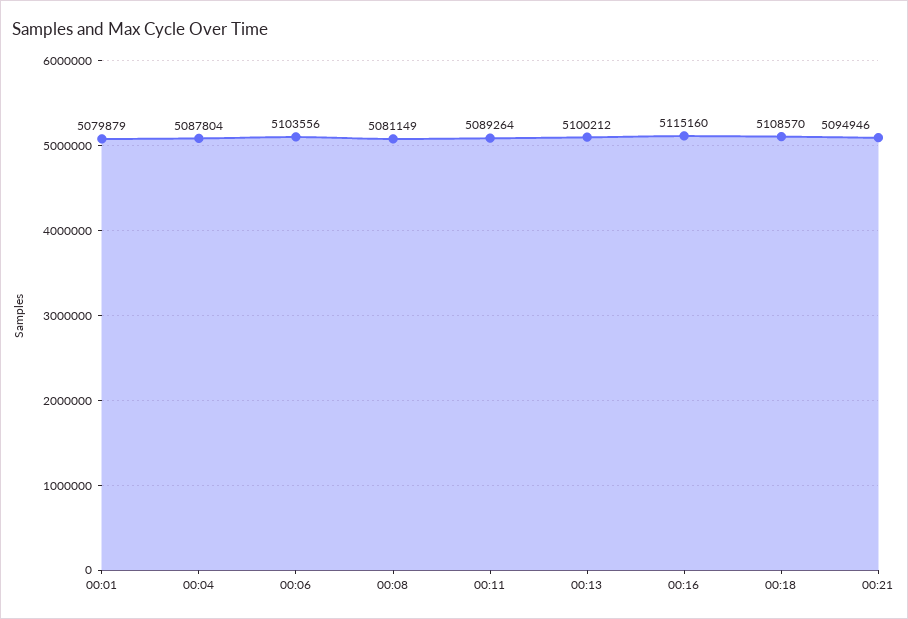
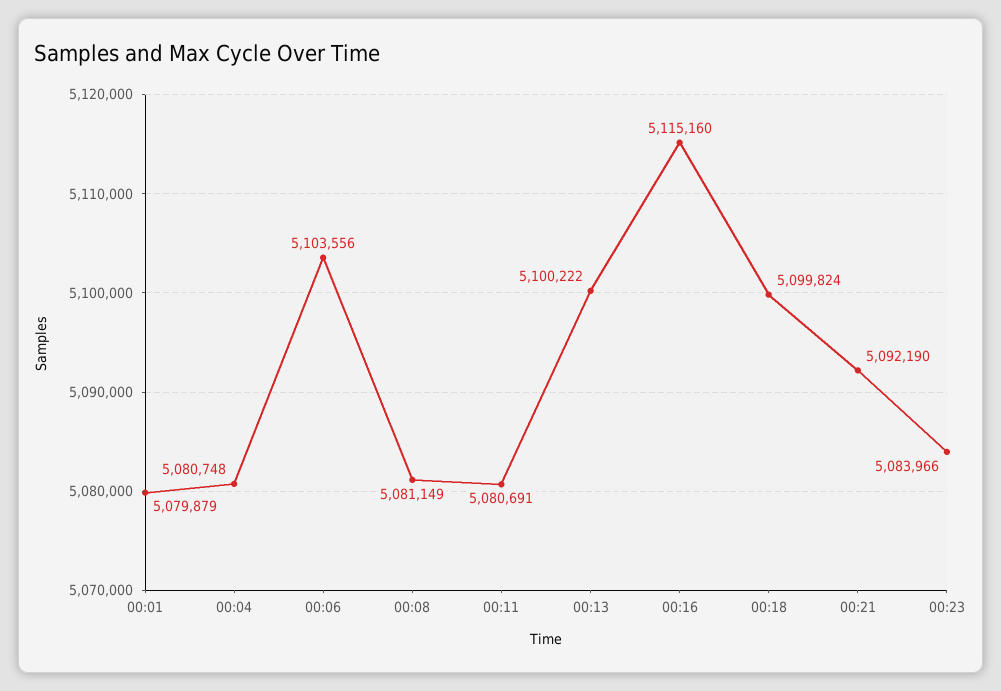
00:04: 5087804 -> 5080748
00:11: 5089264 -> 5080691
00:13: 5100212 -> 5100222
00:18: 5108570 -> 5099824
00:21: 5094946 -> 5092190
00:23: none -> 5083966

